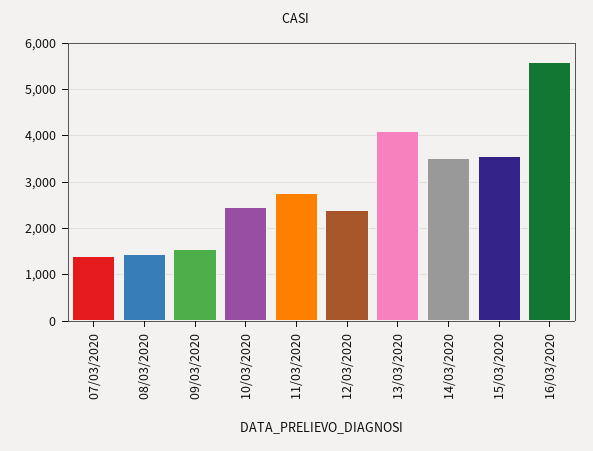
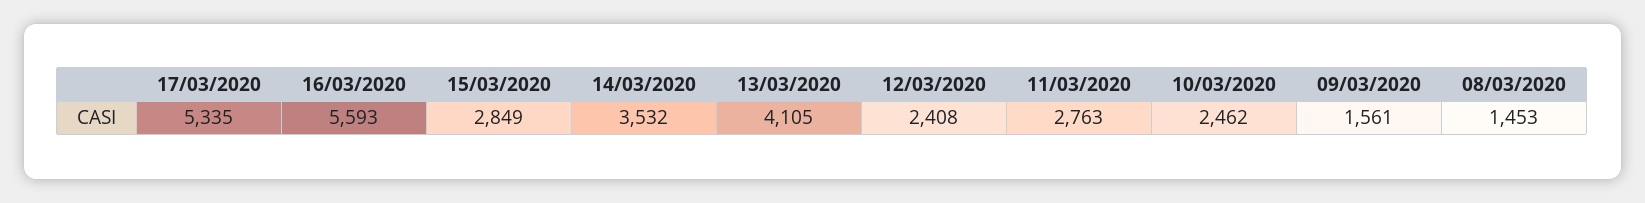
07/03/2020: 1400 -> none
15/03/2020: 3600 -> 2849
17/03/2020: none -> 5335

